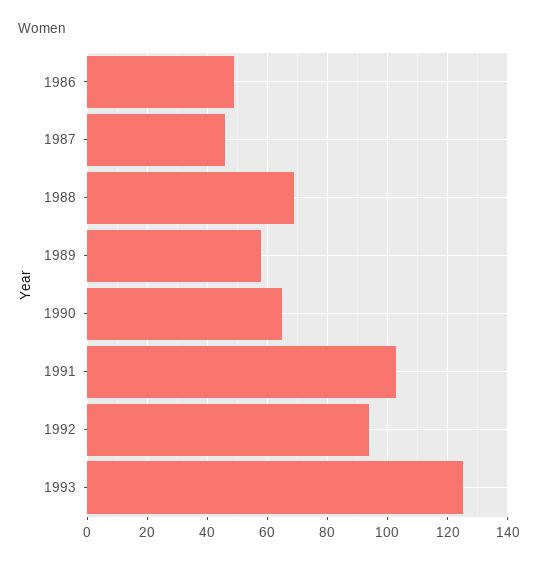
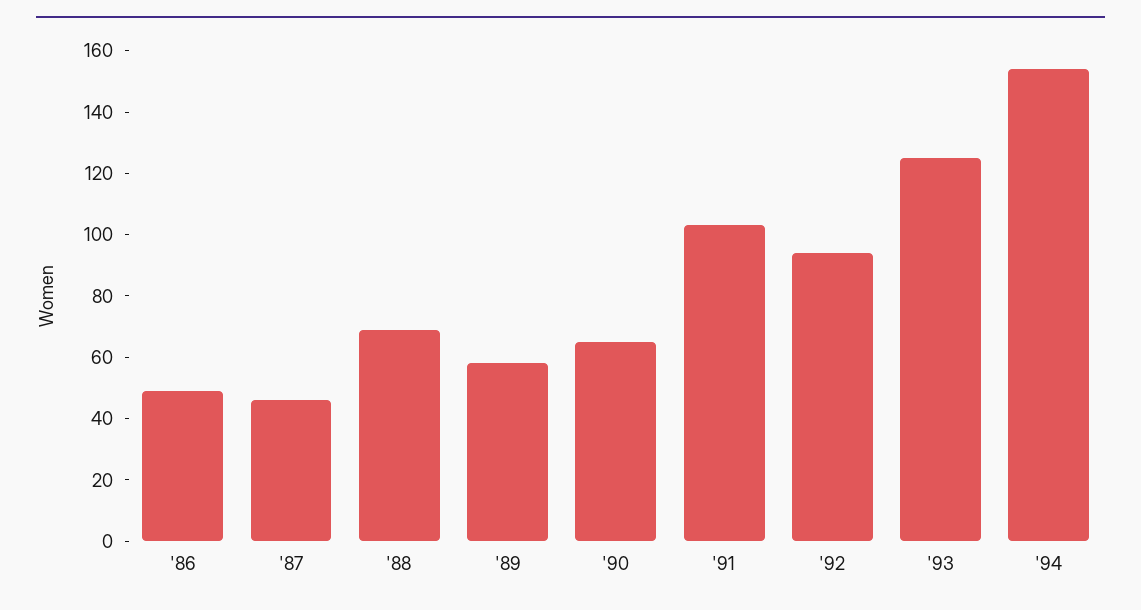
'94: none -> 155

